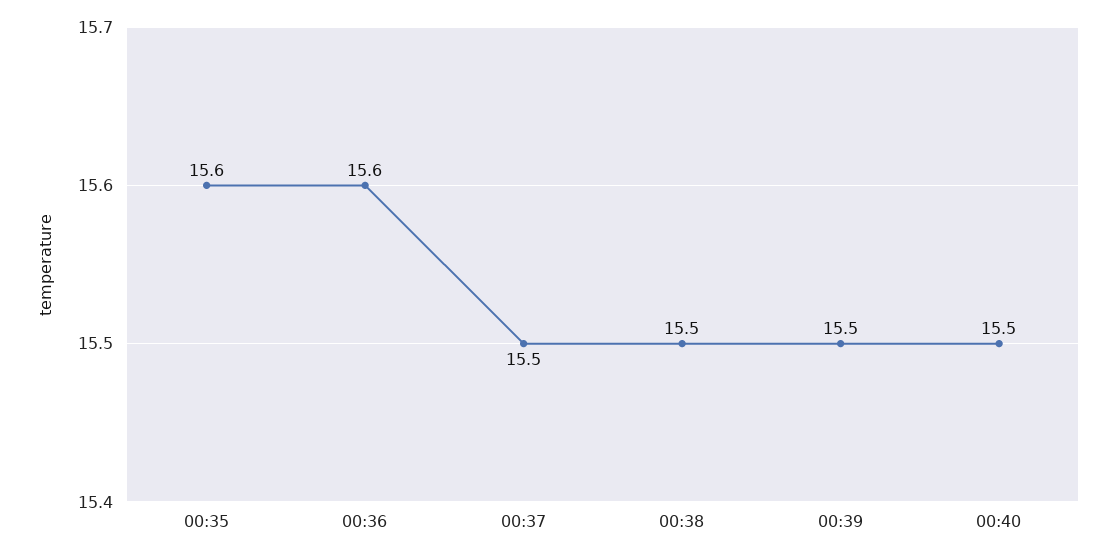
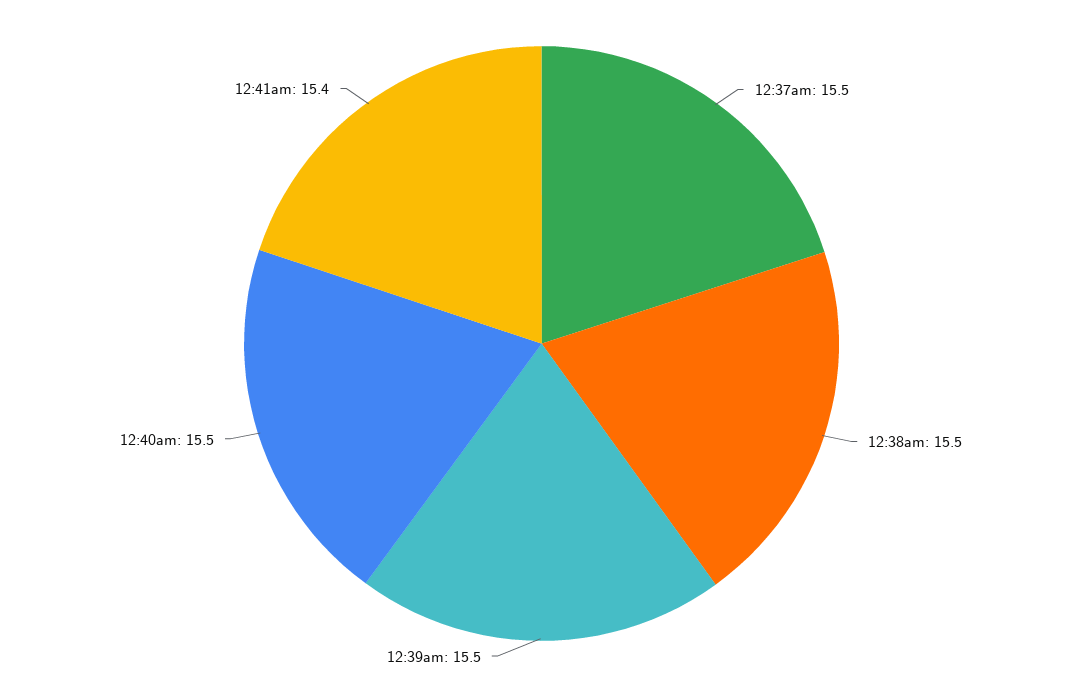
00:35: 15.6 -> none
00:36: 15.6 -> none
12:41am: none -> 15.4

